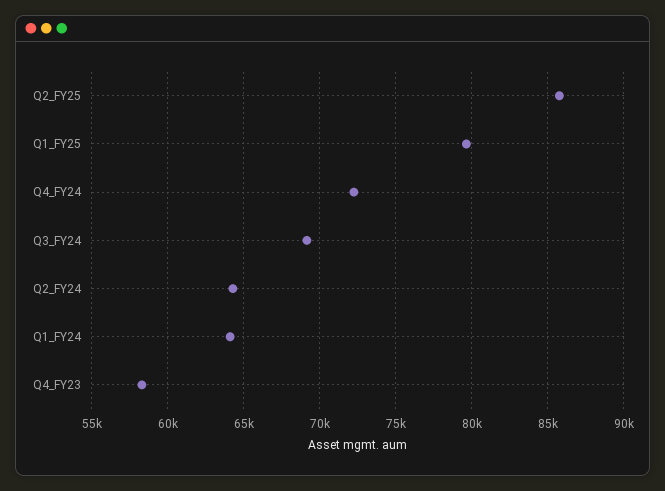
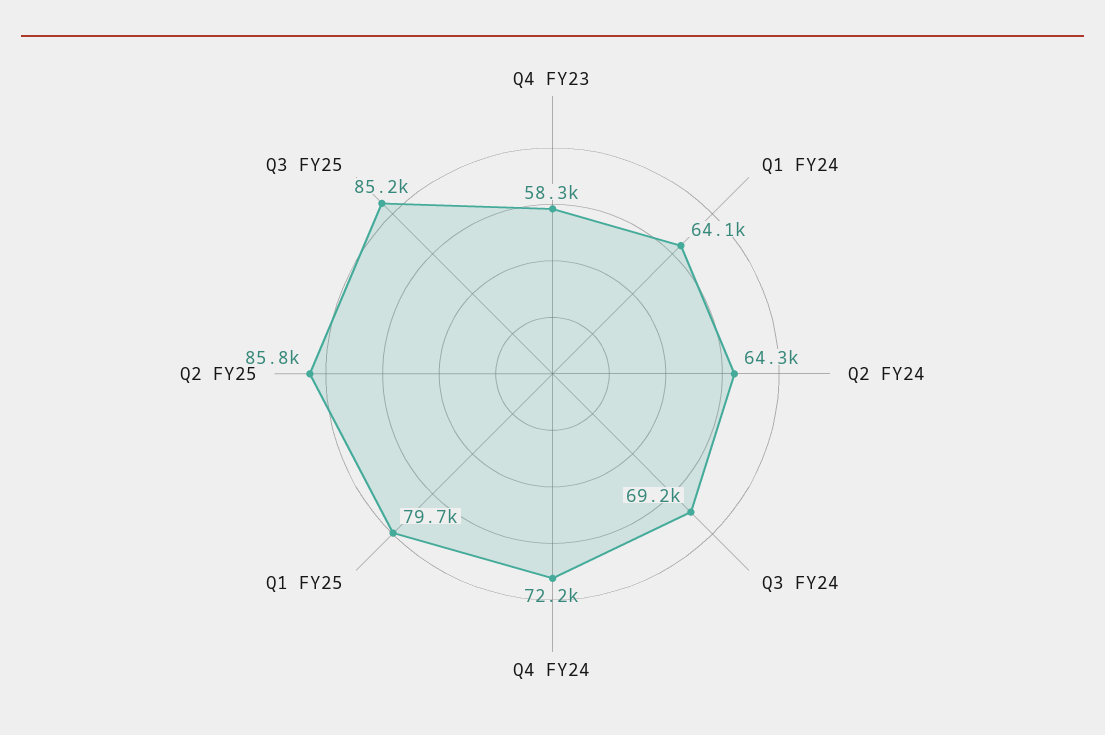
Q3 FY25: none -> 85200

